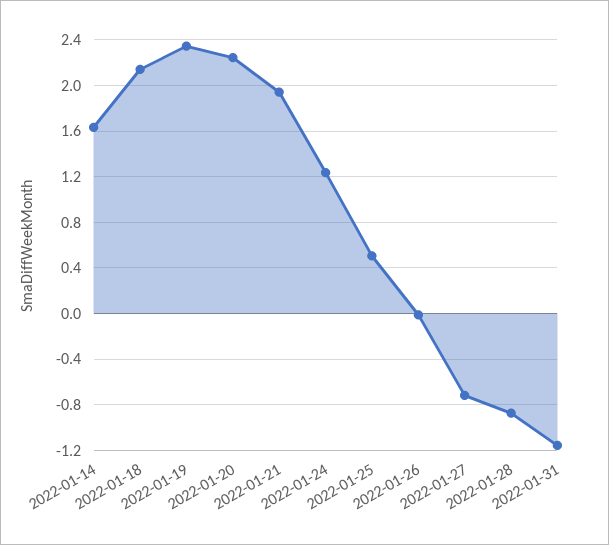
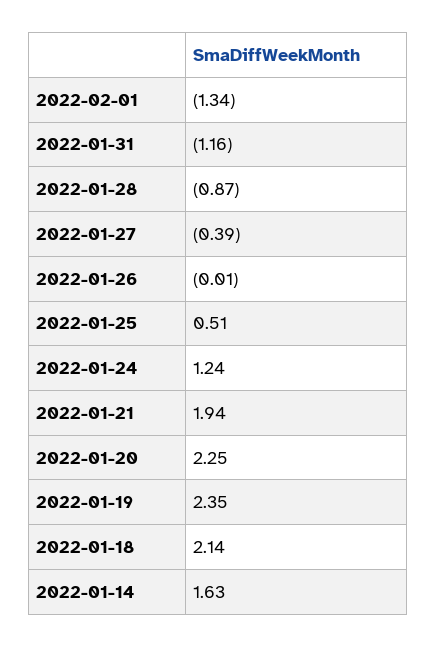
2022-01-27: -0.7 -> -0.39
2022-02-01: none -> -1.34

